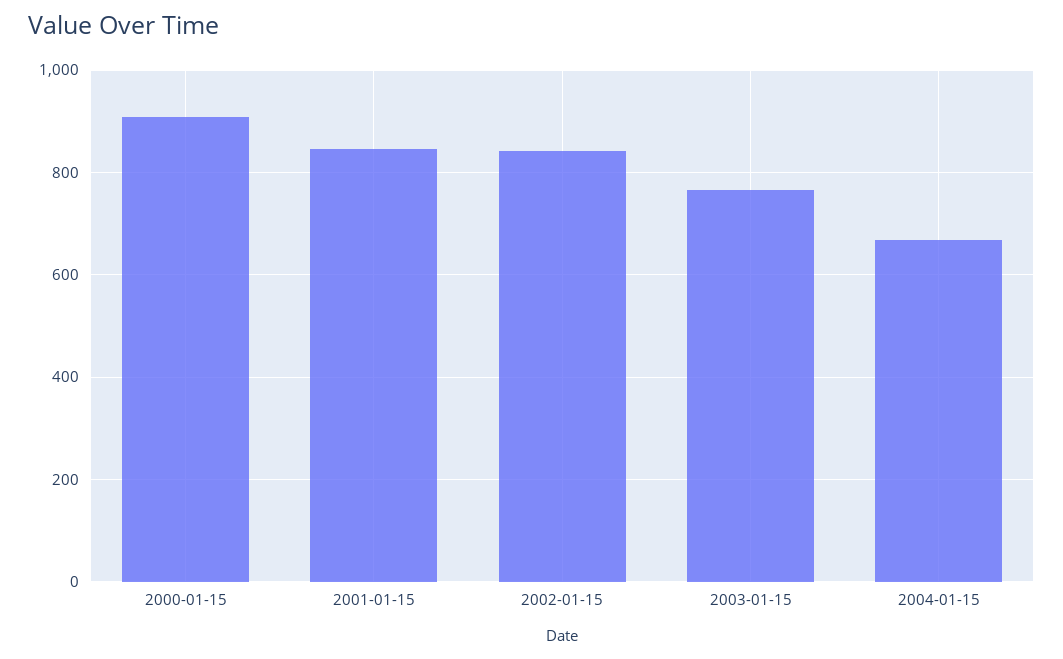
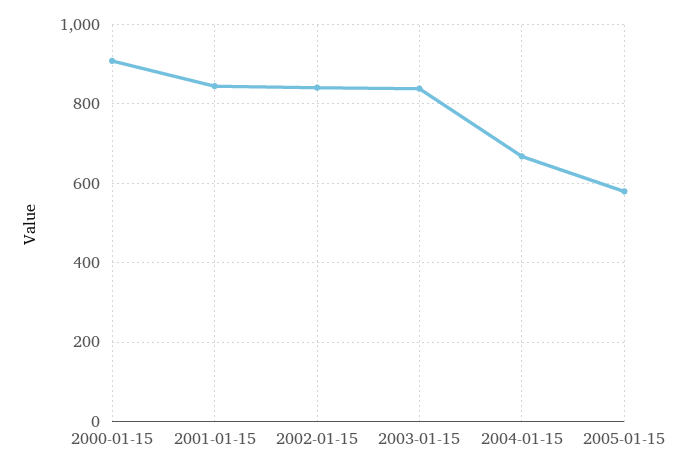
2003-01-15: 760 -> 840
2005-01-15: none -> 580

